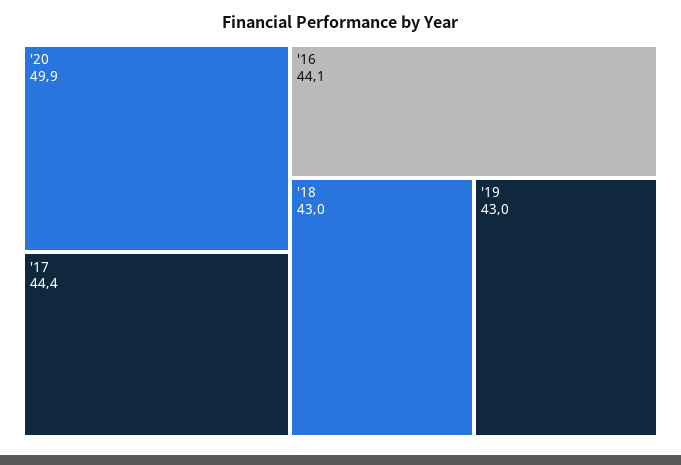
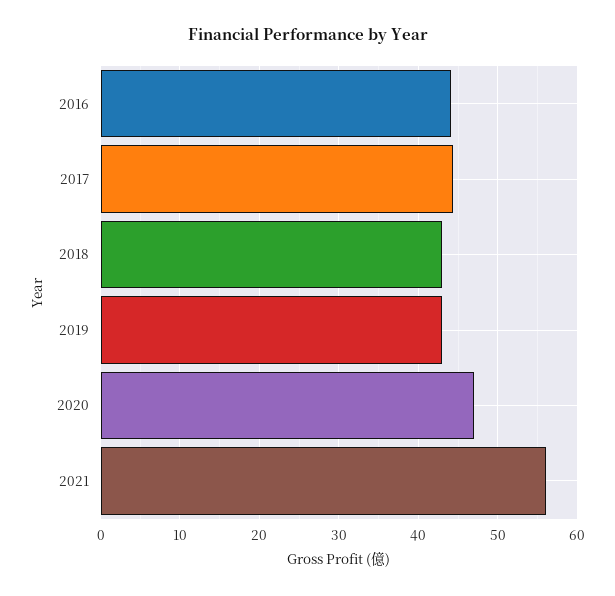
'20: 49.9 -> 47
2021: none -> 56

